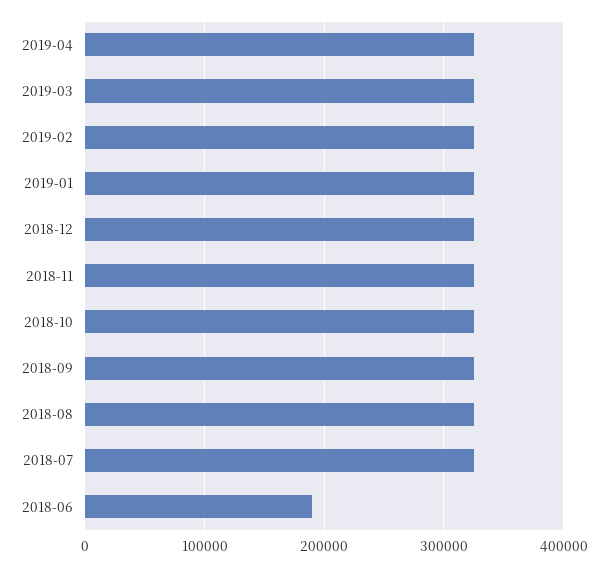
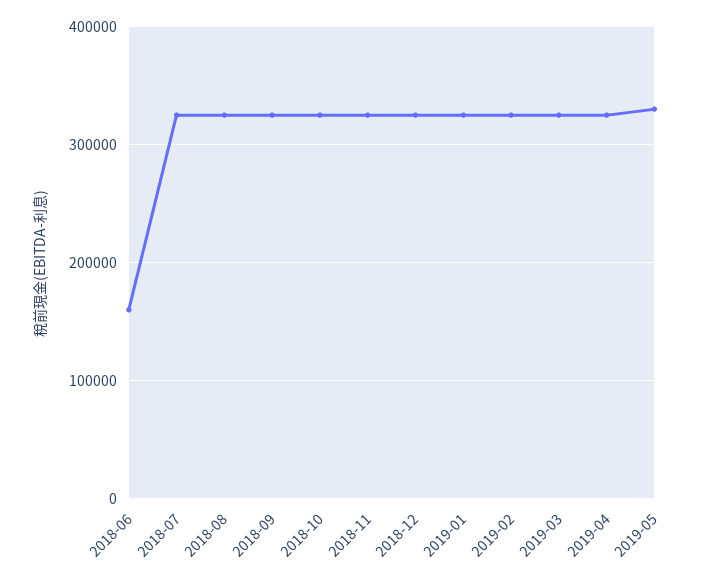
2018-06: 190000 -> 160000
2019-05: none -> 330000

